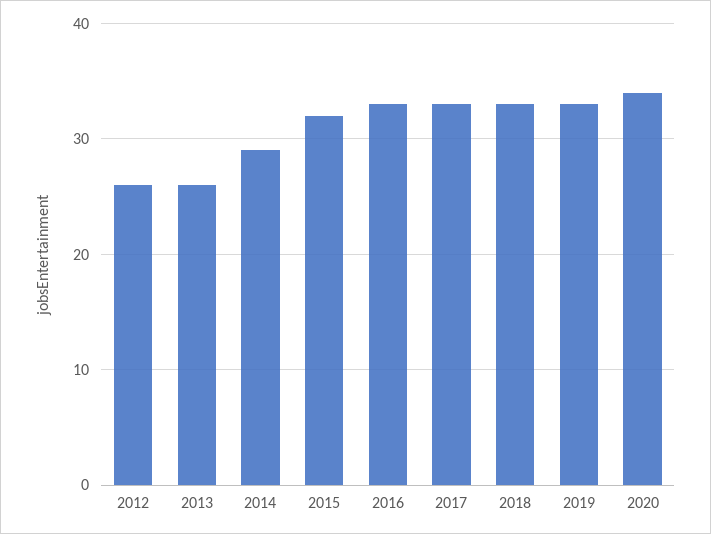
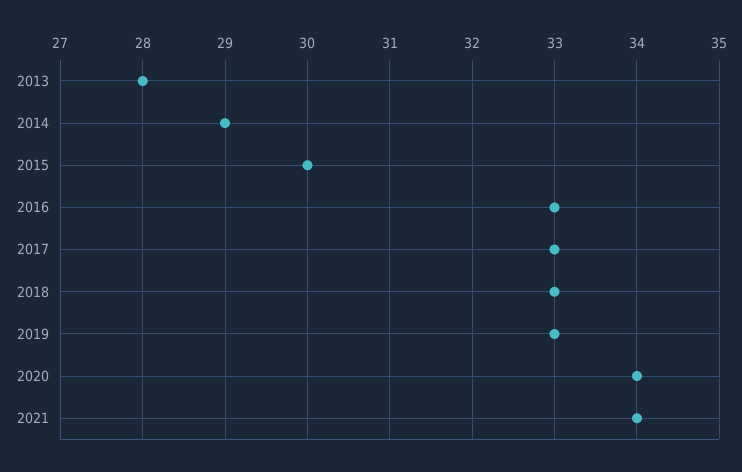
2012: 26 -> none
2013: 26 -> 28
2015: 32 -> 30
2021: none -> 34

